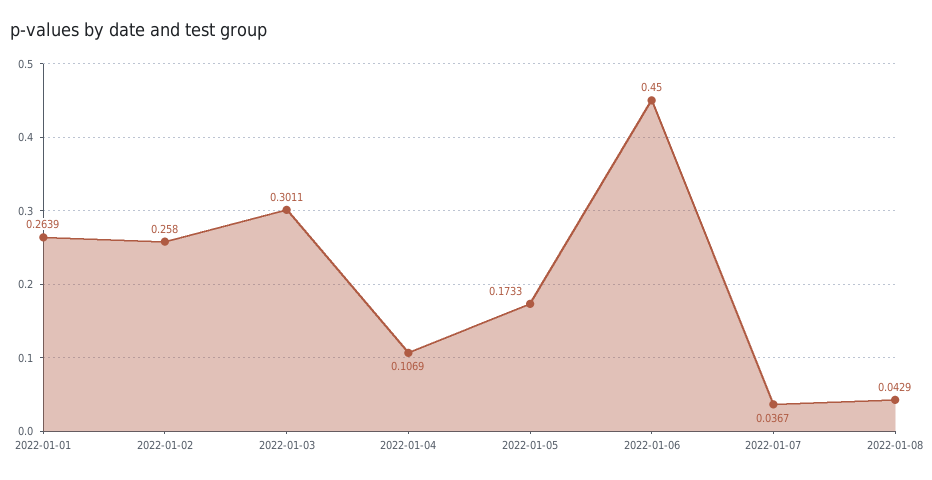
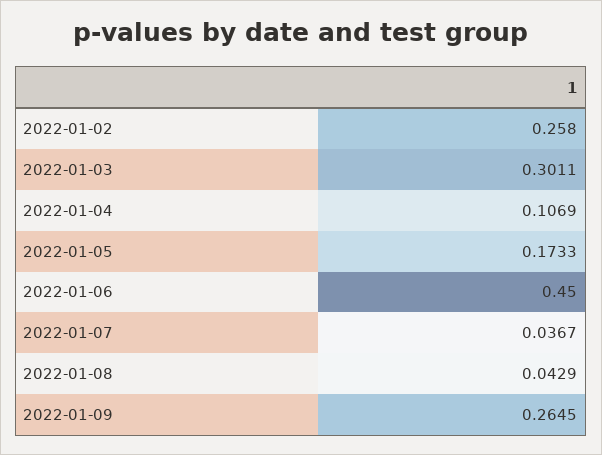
2022-01-01: 0.2639 -> none
2022-01-09: none -> 0.2645

